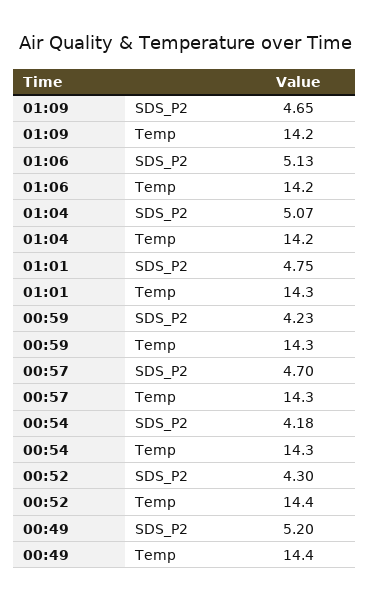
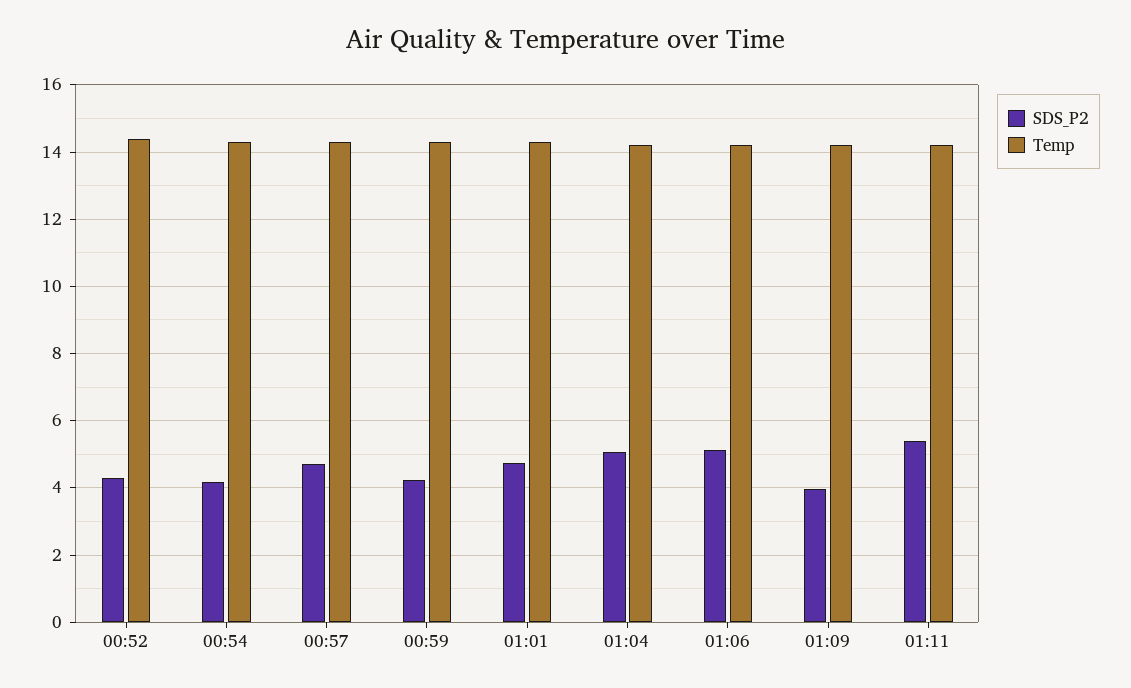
SDS_P2, 01:09: 4.65 -> 4
SDS_P2, 00:49: 5.2 -> none
Temp, 00:49: 14.4 -> none
SDS_P2, 01:11: none -> 5.4
Temp, 01:11: none -> 14.2

